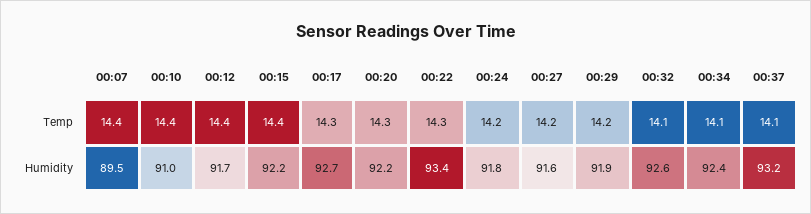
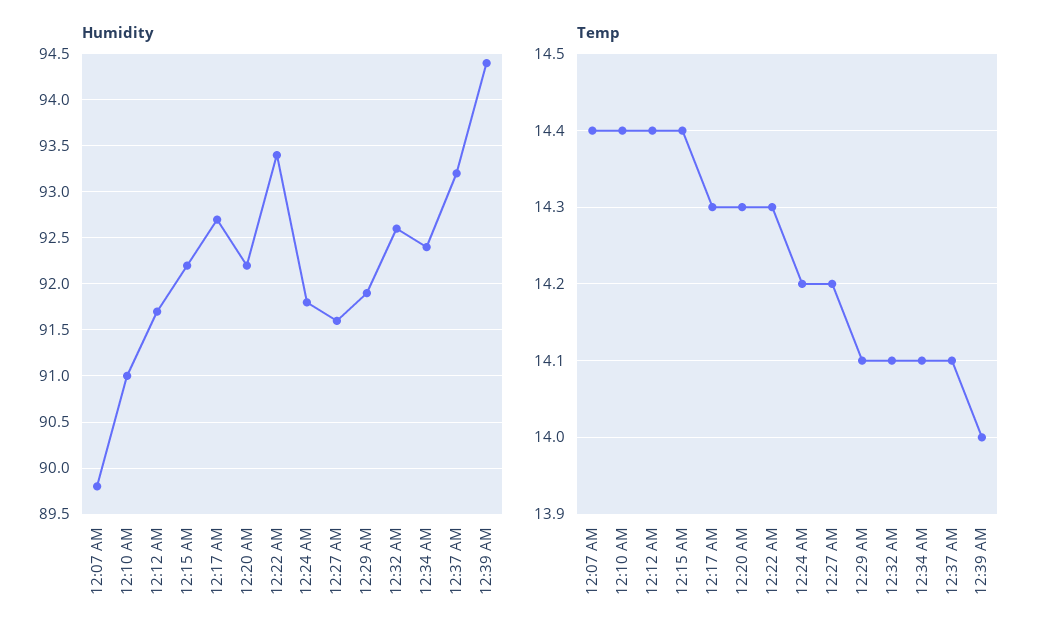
Temp, 00:29: 14.2 -> 14.1
Humidity, 00:07: 89.5 -> 89.8
Humidity, 12:39 AM: none -> 94.4
Temp, 12:39 AM: none -> 14

